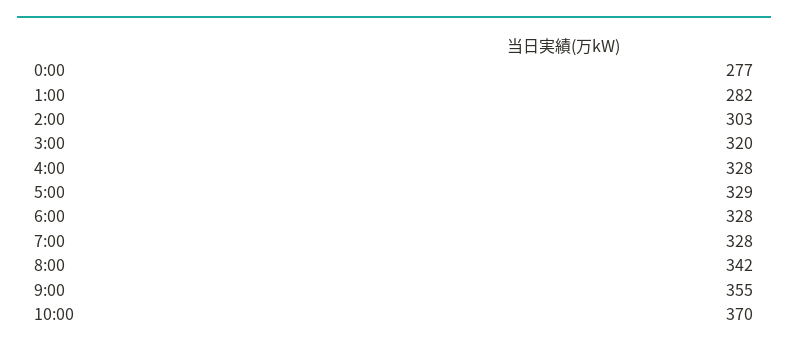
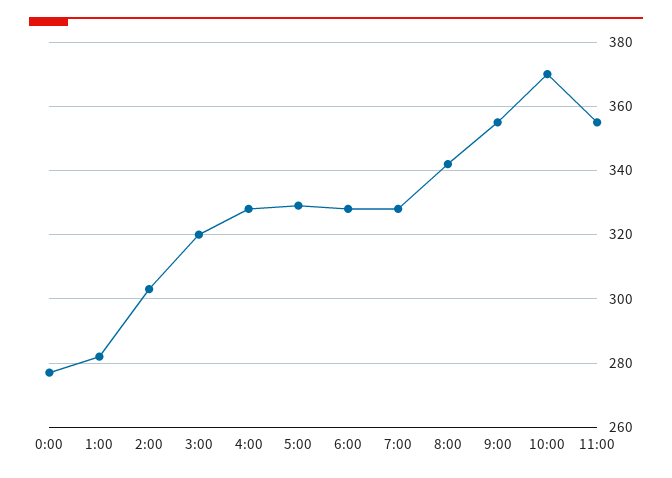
11:00: none -> 355

